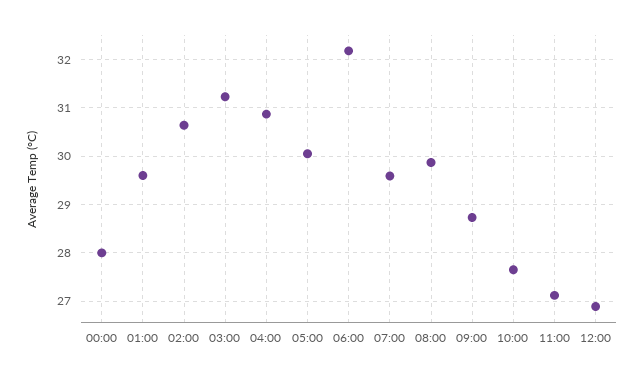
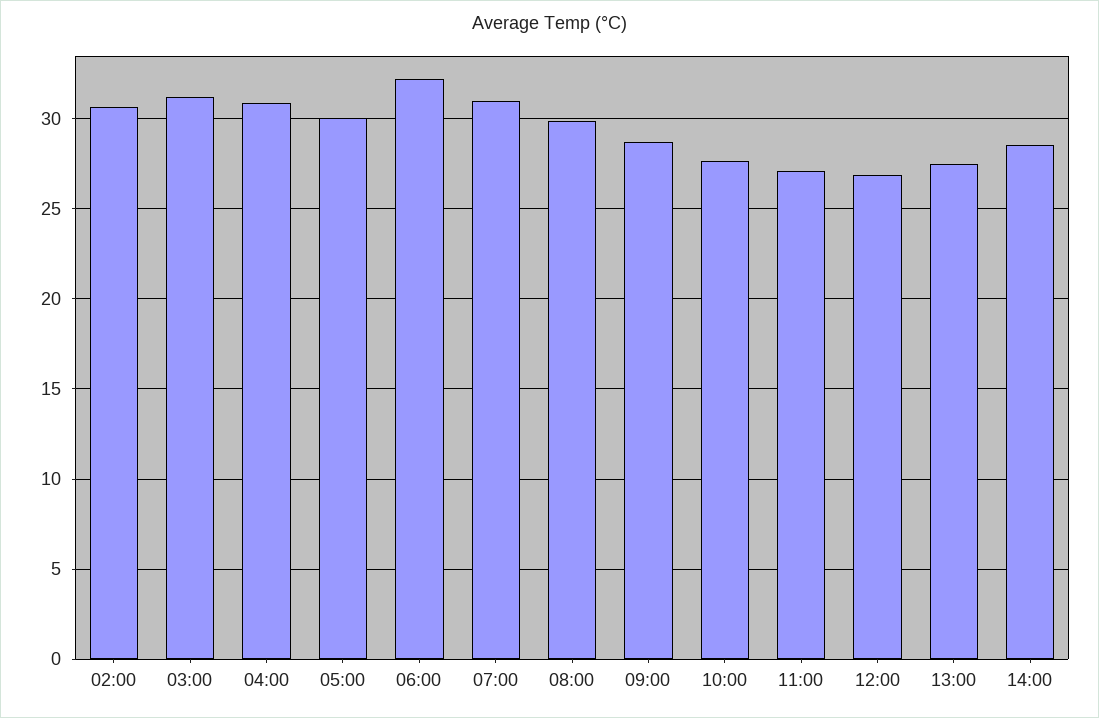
00:00: 28 -> none
01:00: 29.6 -> none
07:00: 29.6 -> 31
13:00: none -> 27.5
14:00: none -> 28.5

